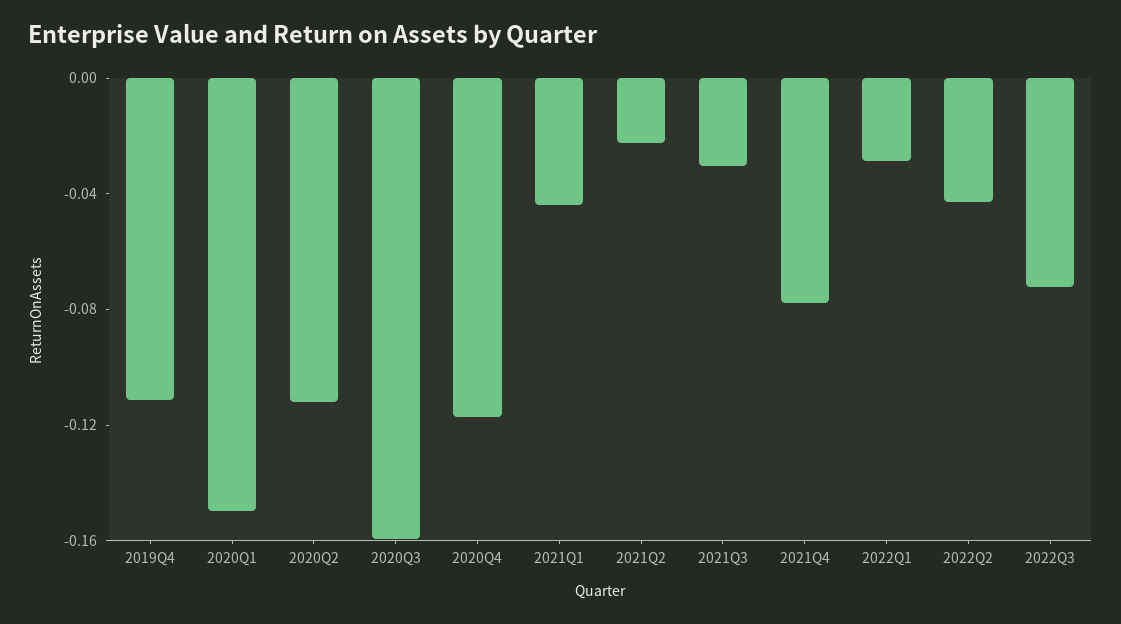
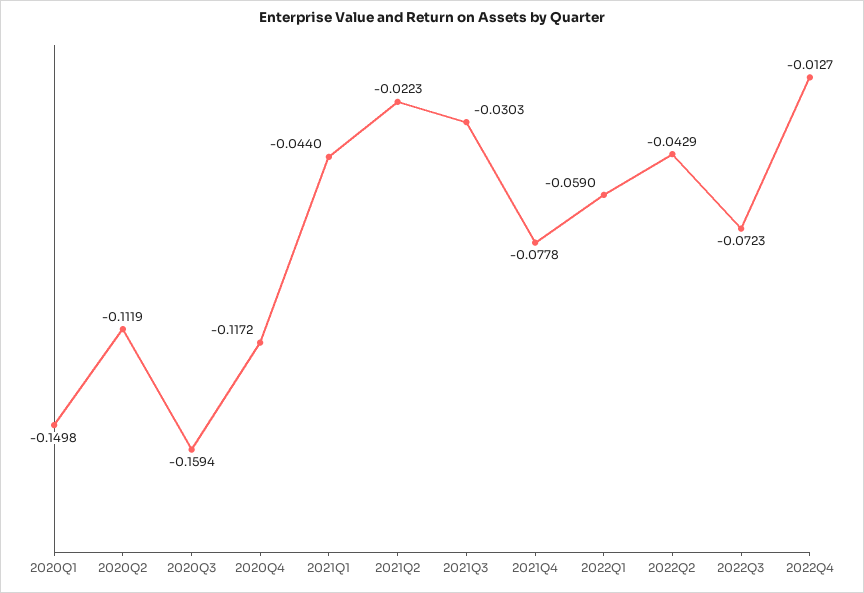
2019Q4: -0.11 -> none
2022Q1: -0.03 -> -0.059
2022Q4: none -> -0.0127

